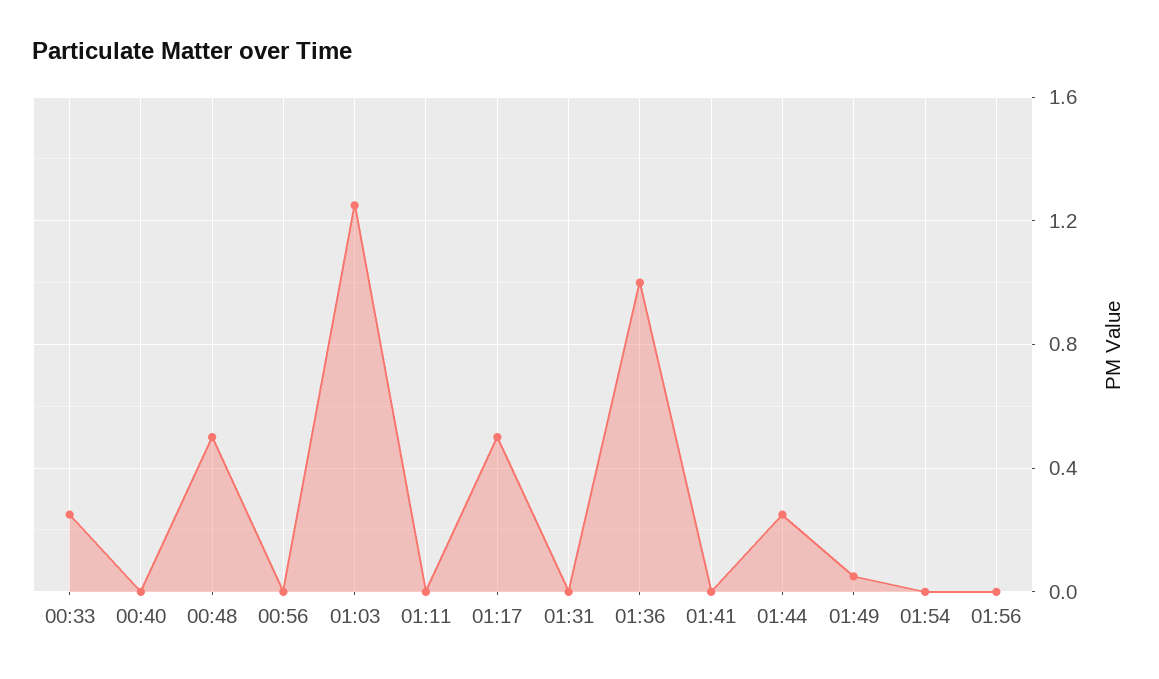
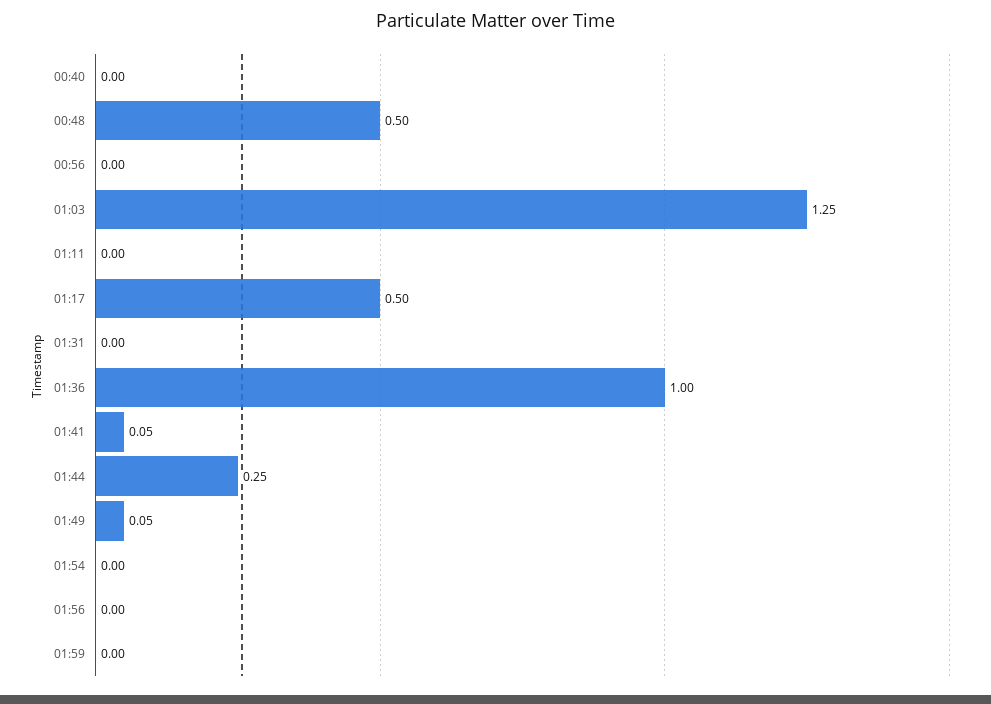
00:33: 0.25 -> none
01:41: 0 -> 0.05
01:59: none -> 0

